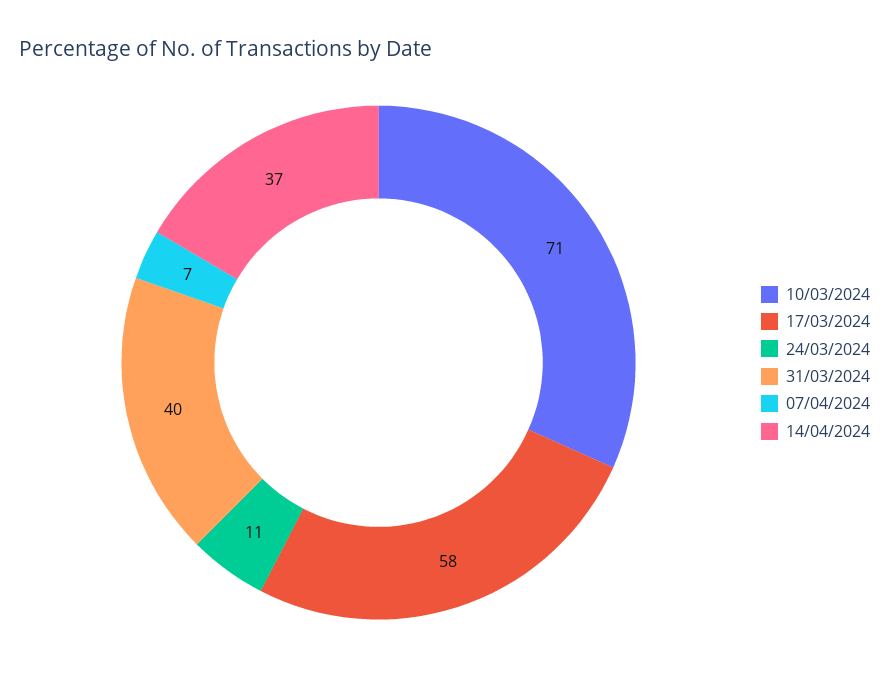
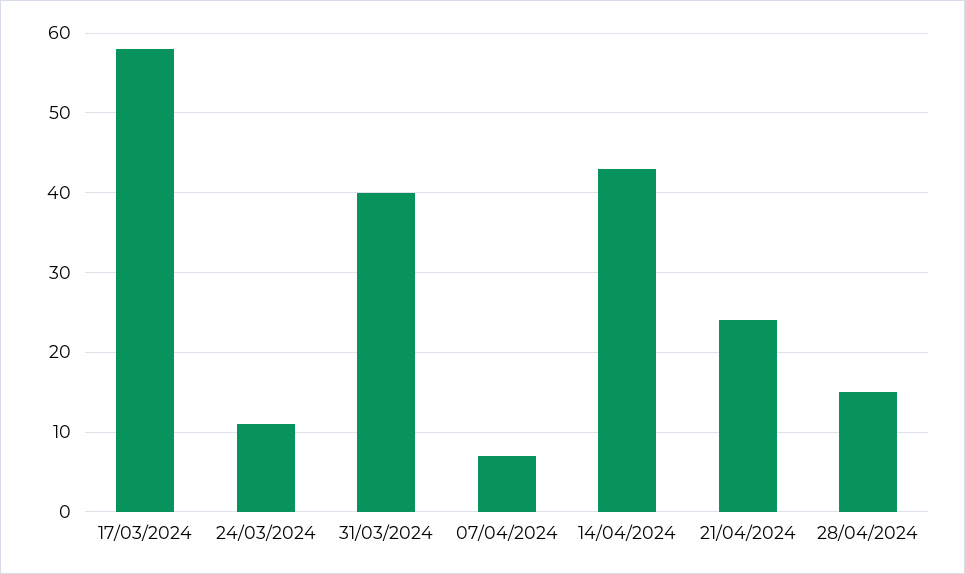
10/03/2024: 71 -> none
14/04/2024: 37 -> 43
21/04/2024: none -> 24
28/04/2024: none -> 15

